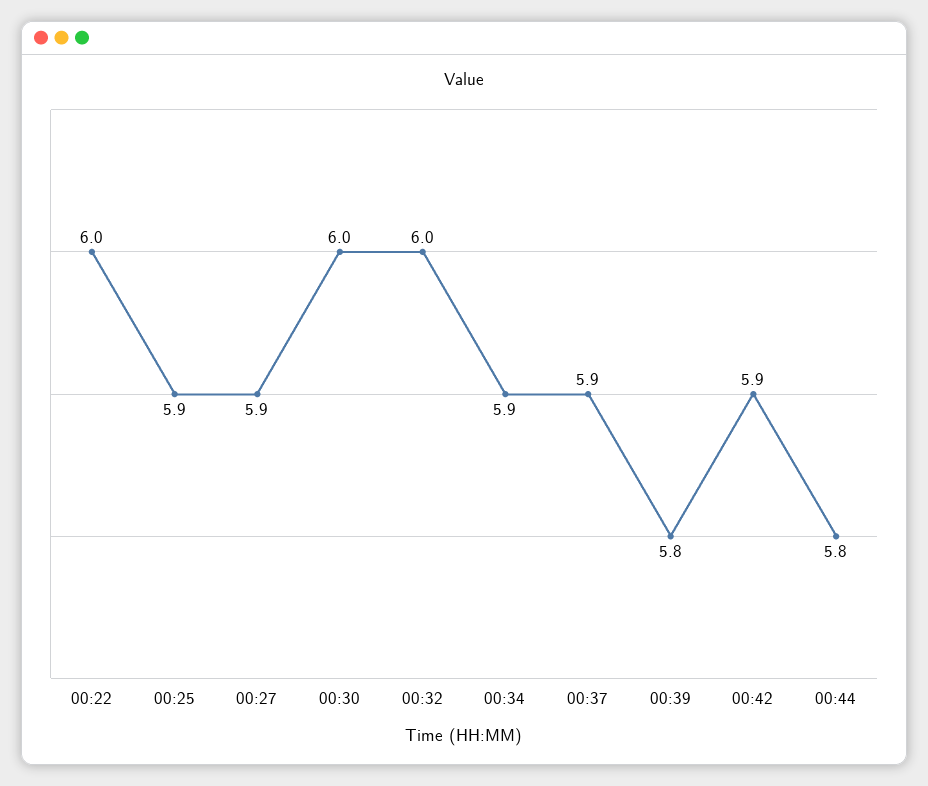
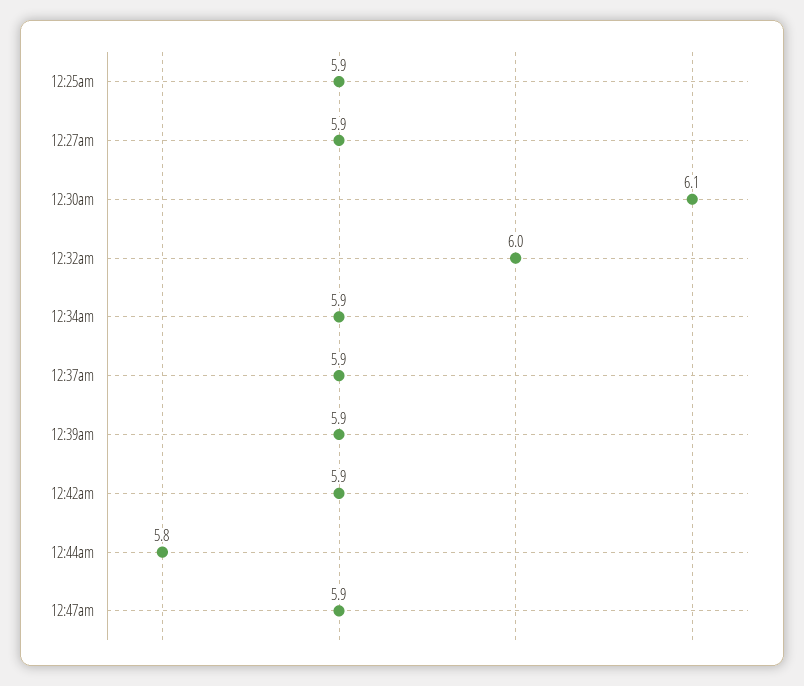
00:22: 6 -> none
00:30: 6 -> 6.1
00:39: 5.8 -> 5.9
12:47am: none -> 5.9

